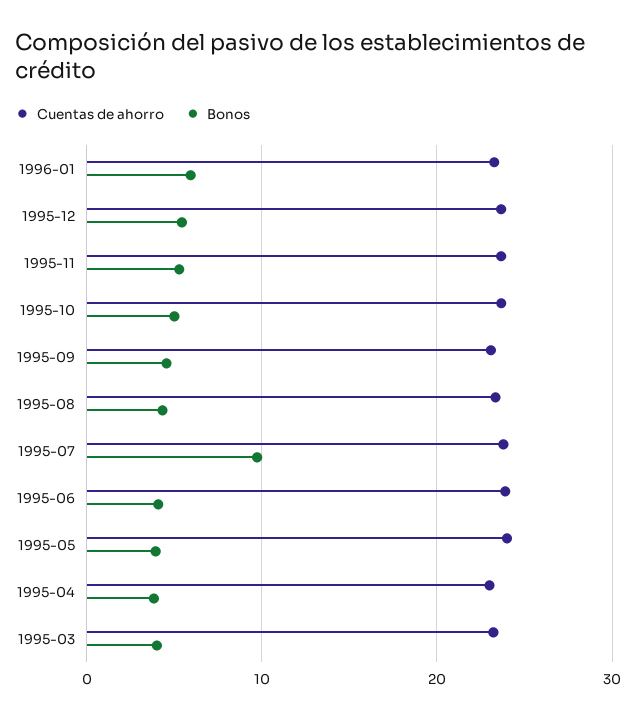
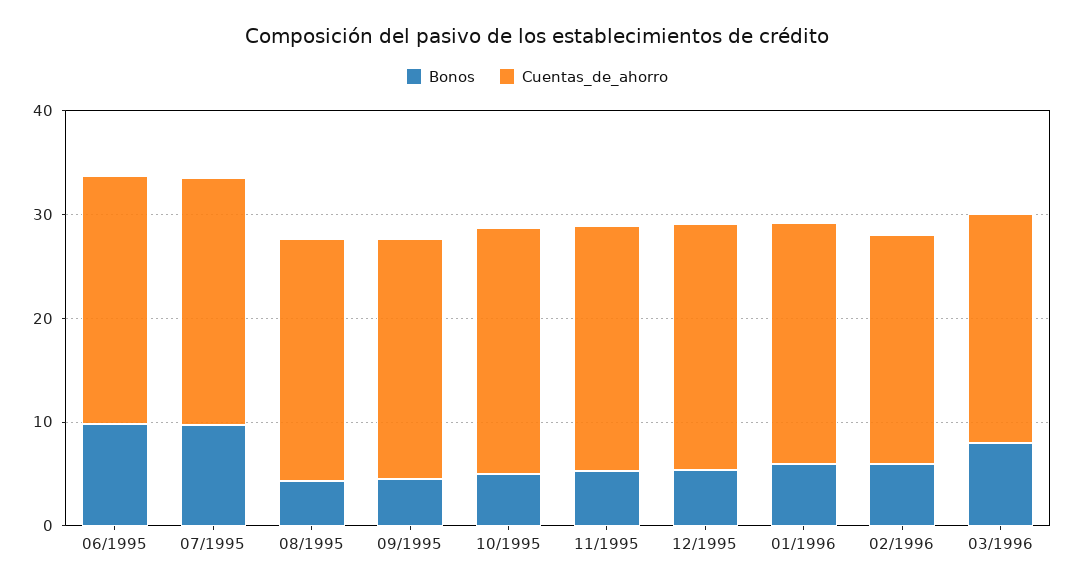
Bonos, 1995-06: 4 -> 10
Cuentas de ahorro, 1995-05: 24 -> none
Bonos, 1995-05: 4 -> none
Cuentas de ahorro, 1995-04: 23 -> none
Bonos, 1995-04: 4 -> none
Cuentas de ahorro, 1995-03: 23 -> none
Bonos, 1995-03: 4 -> none
Bonos, 02/1996: none -> 6
Cuentas de ahorro, 02/1996: none -> 22
Bonos, 03/1996: none -> 8
Cuentas de ahorro, 03/1996: none -> 22

